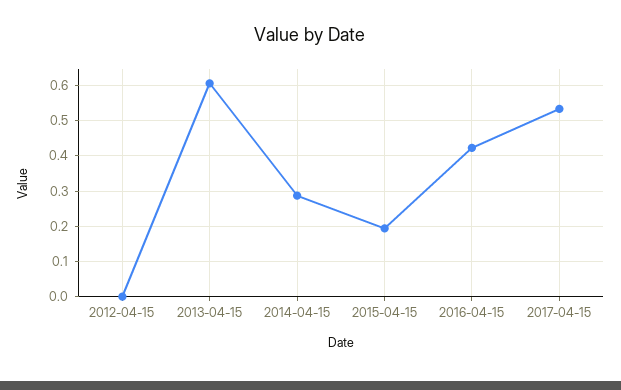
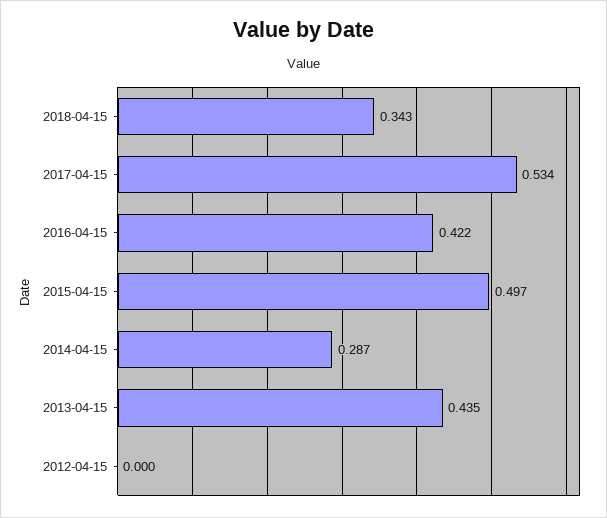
2013-04-15: 0.6 -> 0.435
2015-04-15: 0.2 -> 0.497
2018-04-15: none -> 0.343

